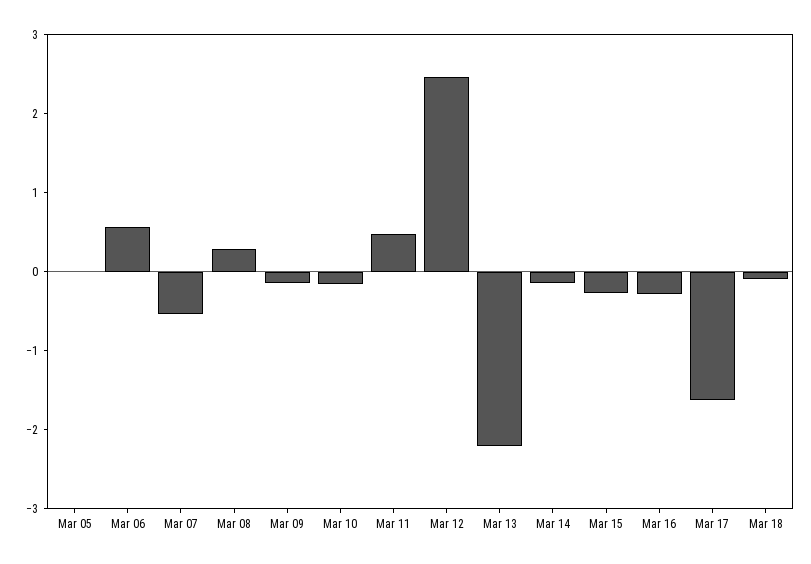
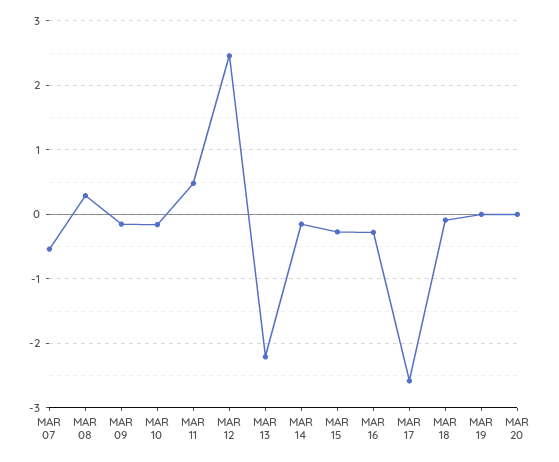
Mar 05: 0 -> none
Mar 06: 0.6 -> none
Mar 17: -1.6 -> -2.6
MAR 19: none -> 0
MAR 20: none -> 0

